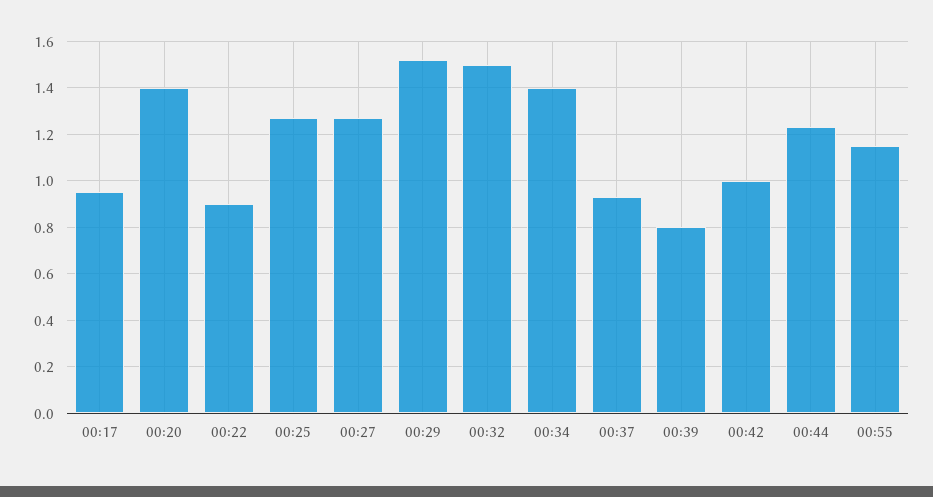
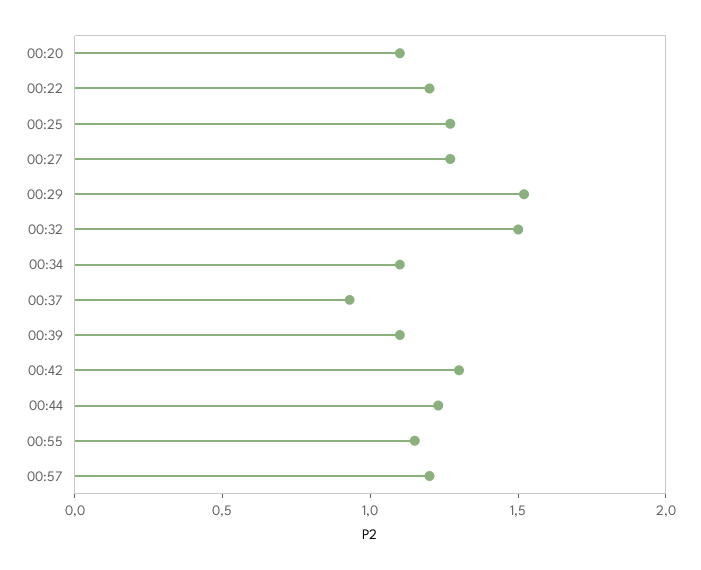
00:17: 0.95 -> none
00:20: 1.4 -> 1.1
00:22: 0.9 -> 1.2
00:34: 1.4 -> 1.1
00:39: 0.8 -> 1.1
00:42: 1 -> 1.3
00:57: none -> 1.2

